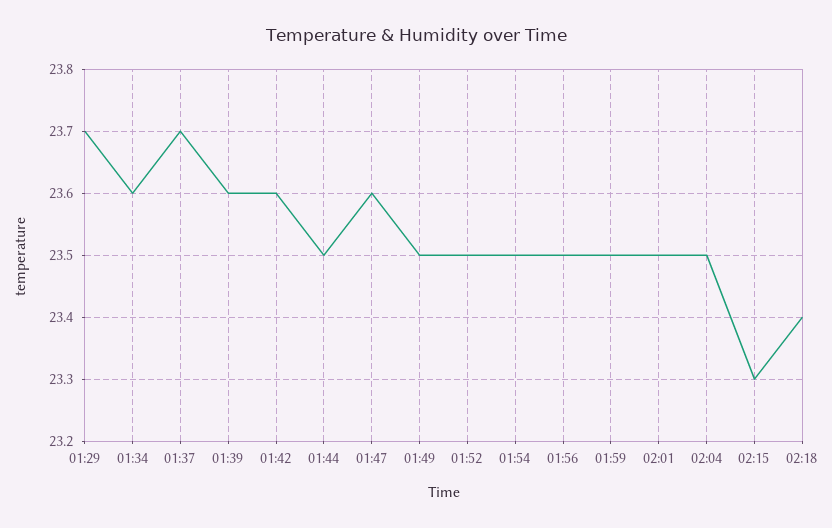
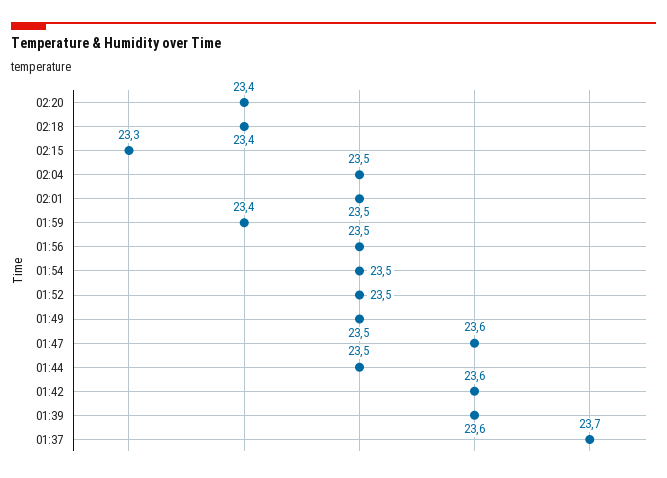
01:29: 23.7 -> none
01:34: 23.6 -> none
01:59: 23.5 -> 23.4
02:20: none -> 23.4

